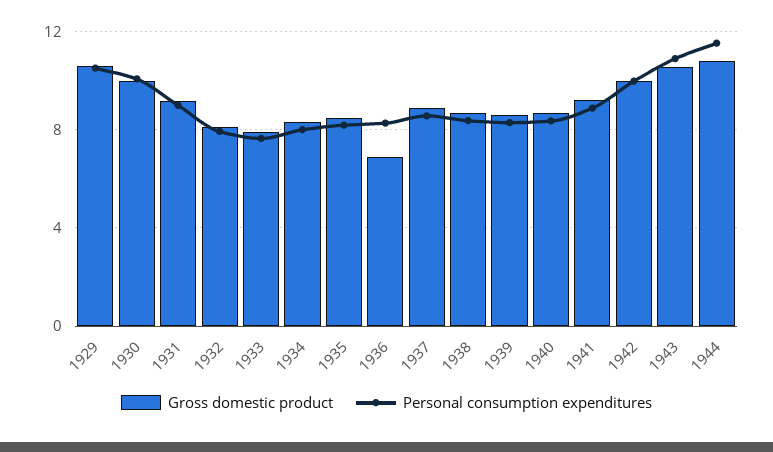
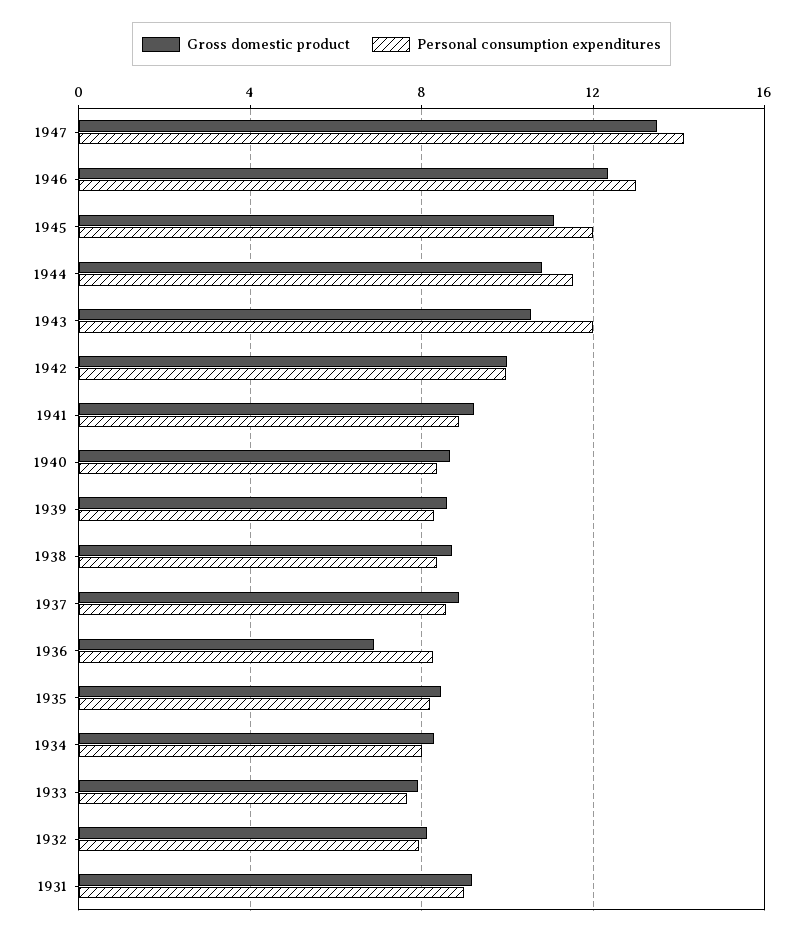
Gross domestic product, 1929: 10.5 -> none
Personal consumption expenditures, 1929: 10.5 -> none
Gross domestic product, 1930: 10 -> none
Personal consumption expenditures, 1930: 10 -> none
Personal consumption expenditures, 1943: 11 -> 12
Gross domestic product, 1947: none -> 13.5
Personal consumption expenditures, 1947: none -> 14
Gross domestic product, 1946: none -> 12.5
Personal consumption expenditures, 1946: none -> 13
Gross domestic product, 1945: none -> 11
Personal consumption expenditures, 1945: none -> 12

